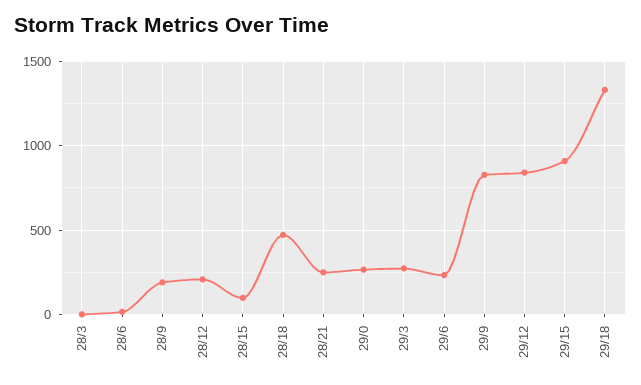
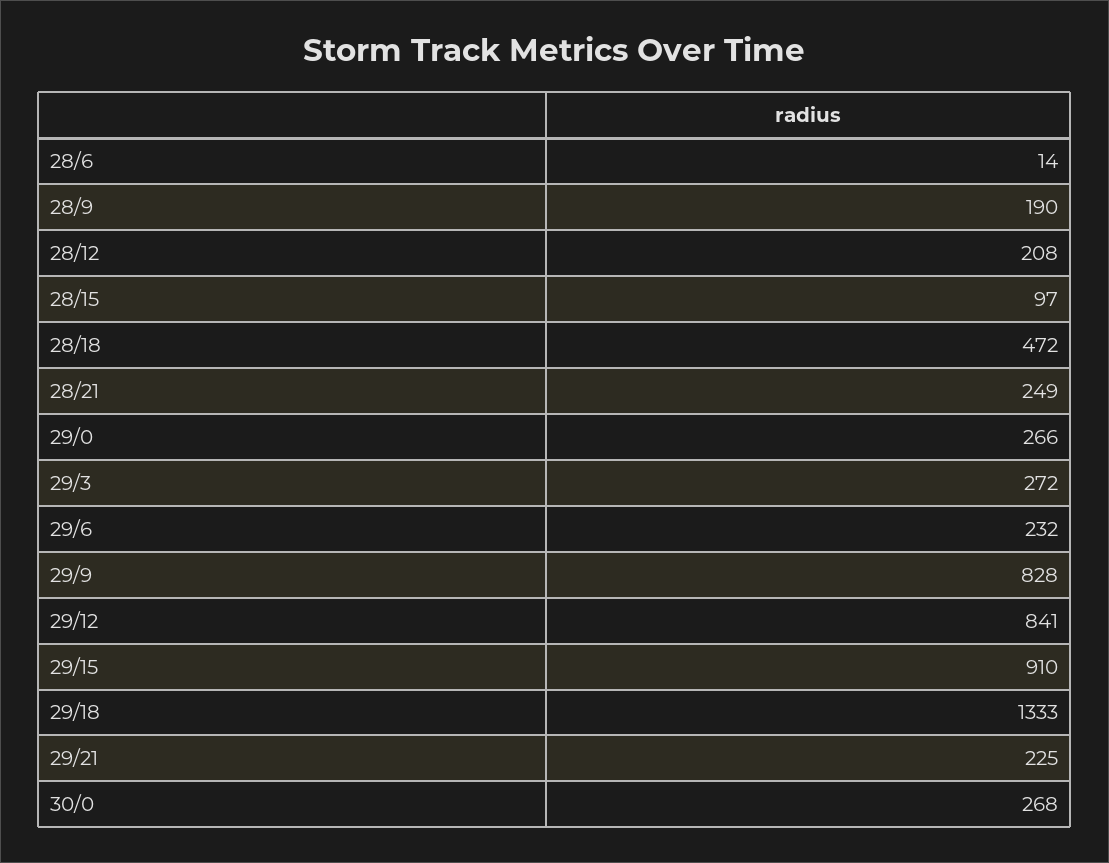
28/3: 0 -> none
29/21: none -> 225
30/0: none -> 268

